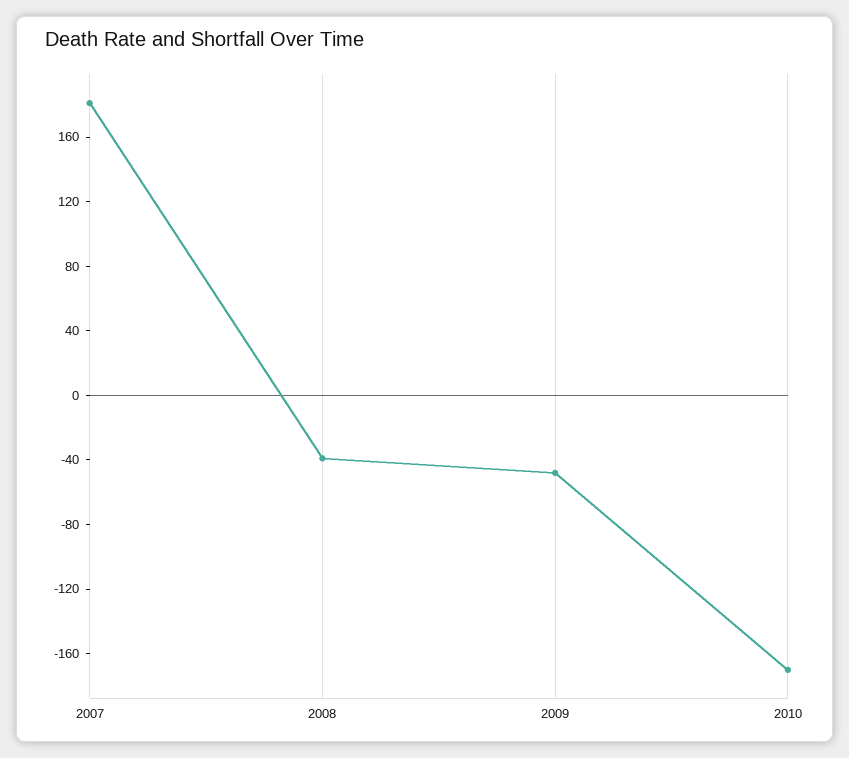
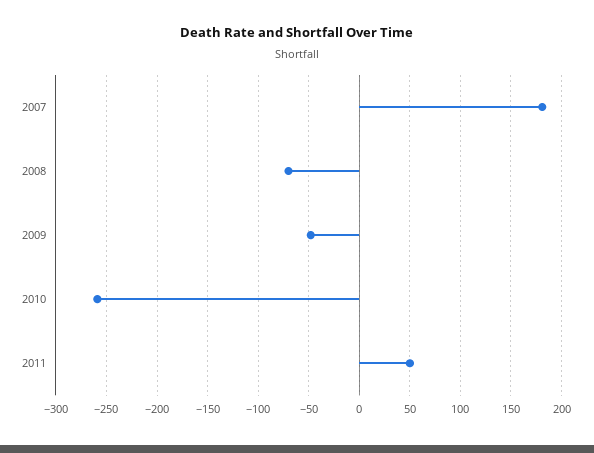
2008: -40 -> -70
2010: -170 -> -260
2011: none -> 50

